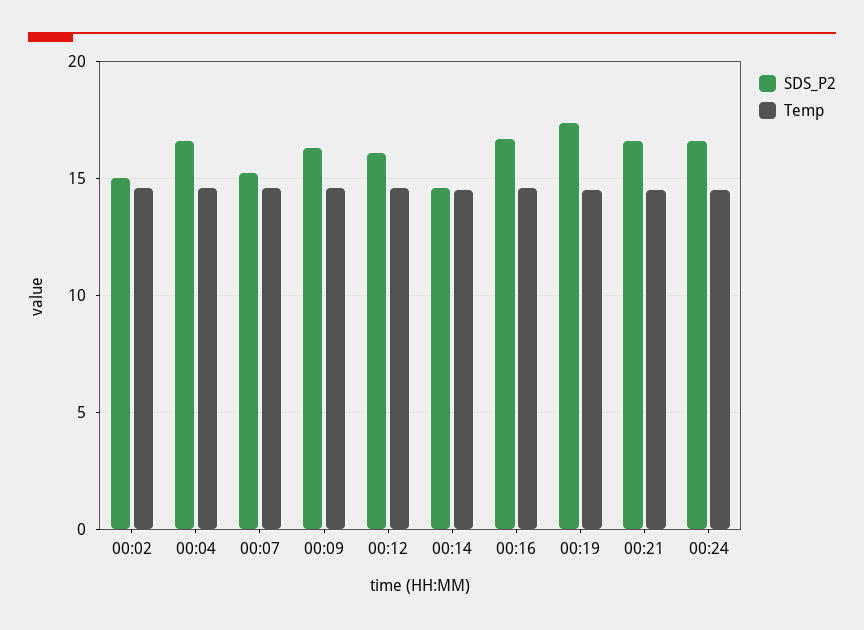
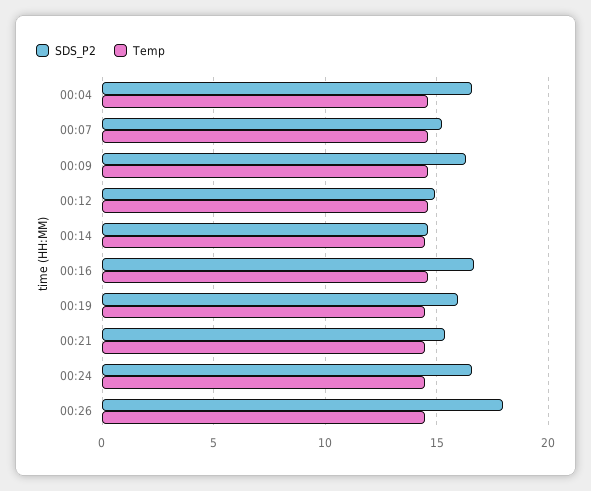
SDS_P2, 00:02: 15 -> none
Temp, 00:02: 14.5 -> none
SDS_P2, 00:12: 16 -> 15
SDS_P2, 00:19: 17.5 -> 16
SDS_P2, 00:21: 16.5 -> 15.5
SDS_P2, 00:26: none -> 18
Temp, 00:26: none -> 14.5

